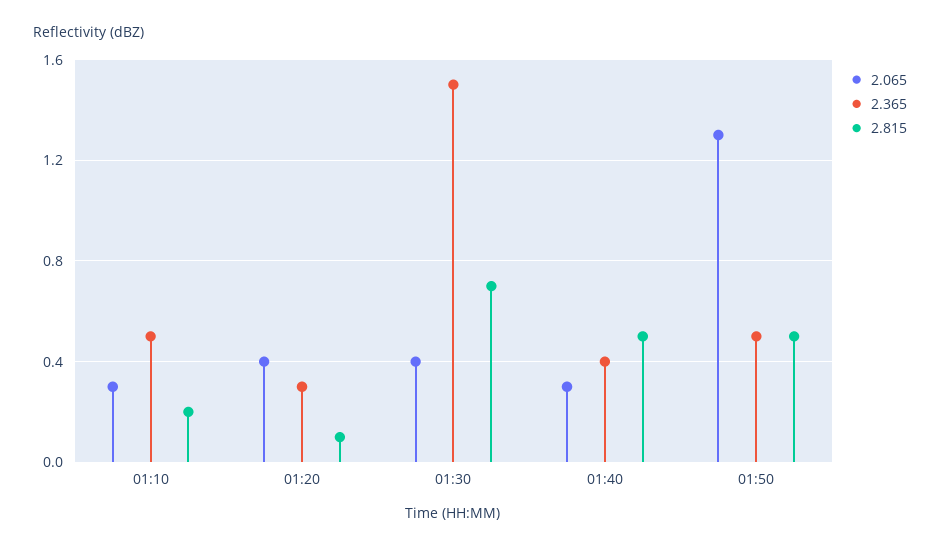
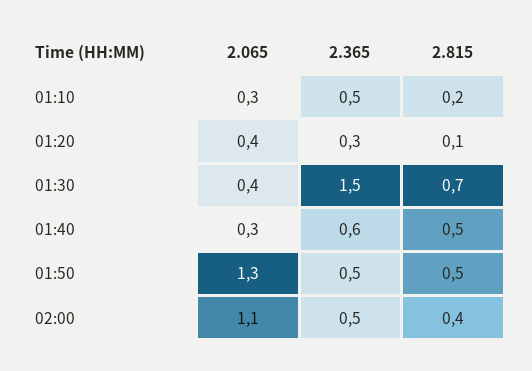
2.365, 01:40: 0.4 -> 0.6
2.065, 02:00: none -> 1.1
2.365, 02:00: none -> 0.5
2.815, 02:00: none -> 0.4

